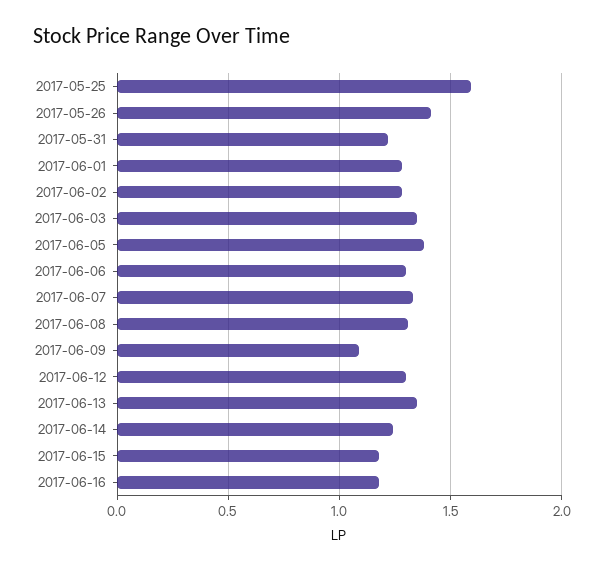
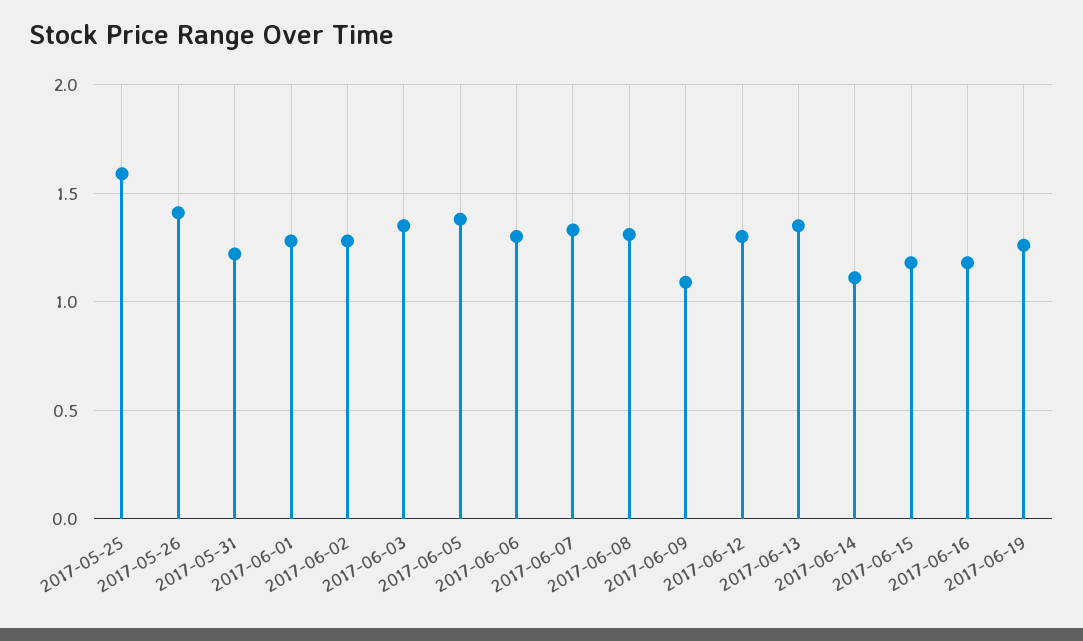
2017-06-14: 1.25 -> 1.1
2017-06-19: none -> 1.25

